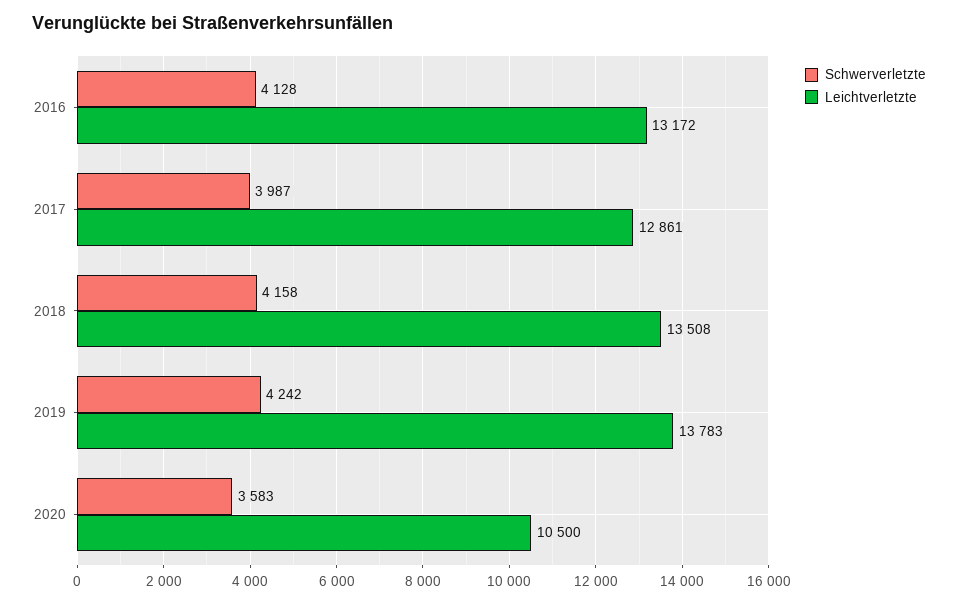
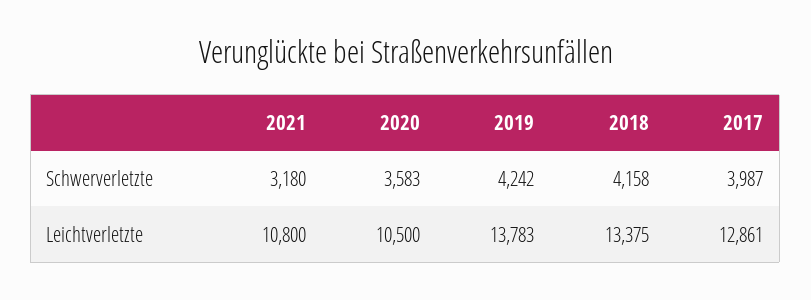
Schwerverletzte, 2016: 4128 -> none
Leichtverletzte, 2016: 13172 -> none
Leichtverletzte, 2018: 13508 -> 13375
Schwerverletzte, 2021: none -> 3180
Leichtverletzte, 2021: none -> 10800

